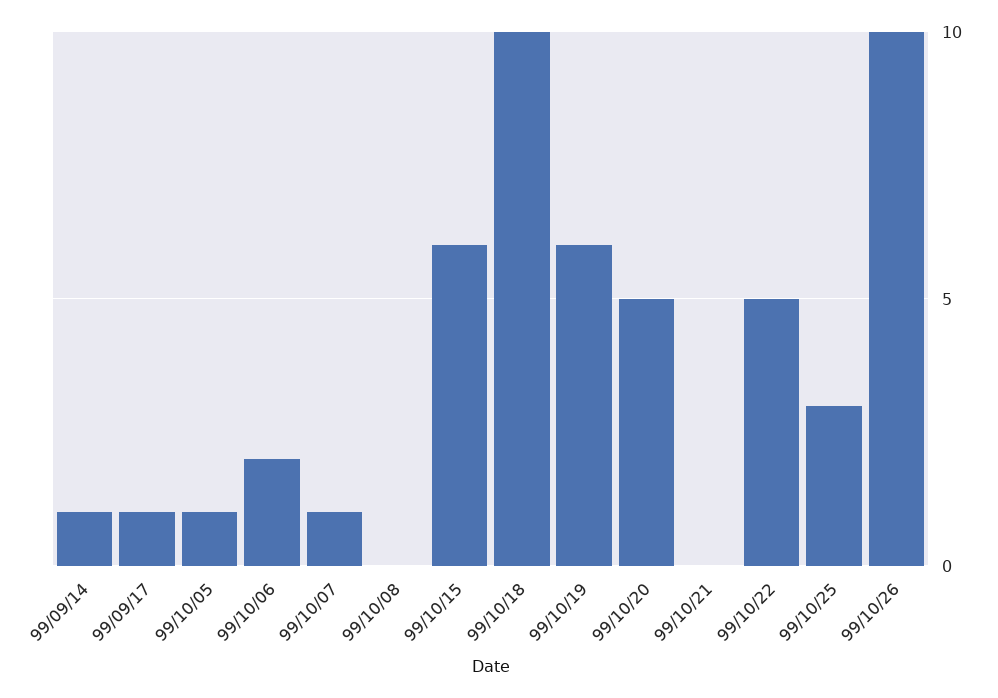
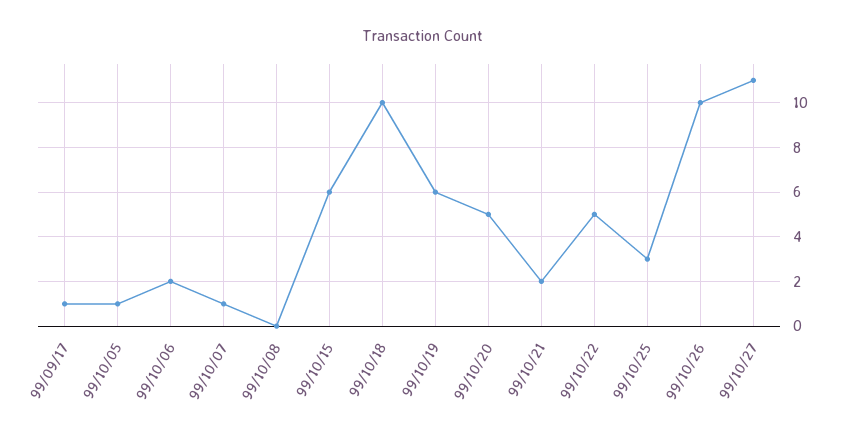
99/09/14: 1 -> none
99/10/21: 0 -> 2
99/10/27: none -> 11

